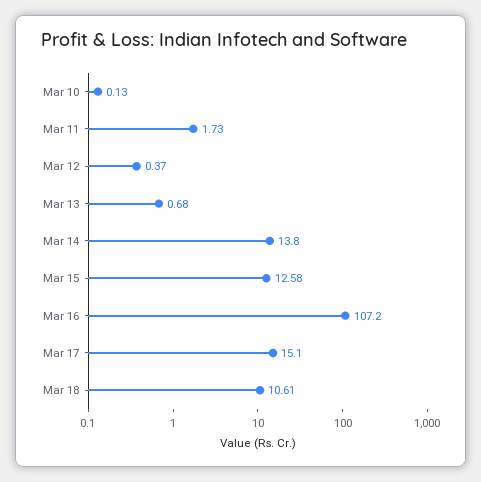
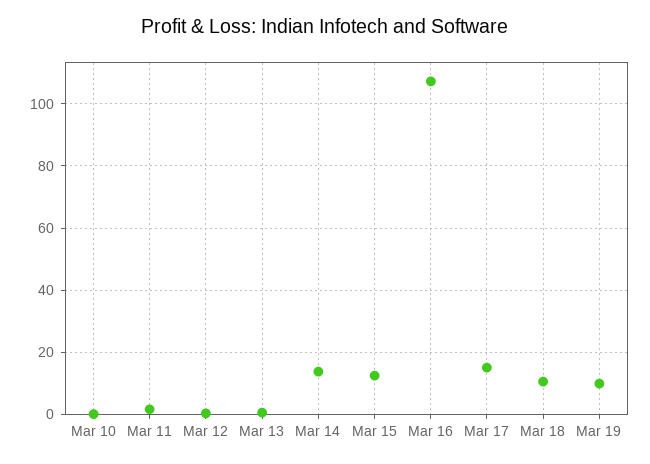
Mar 19: none -> 10

